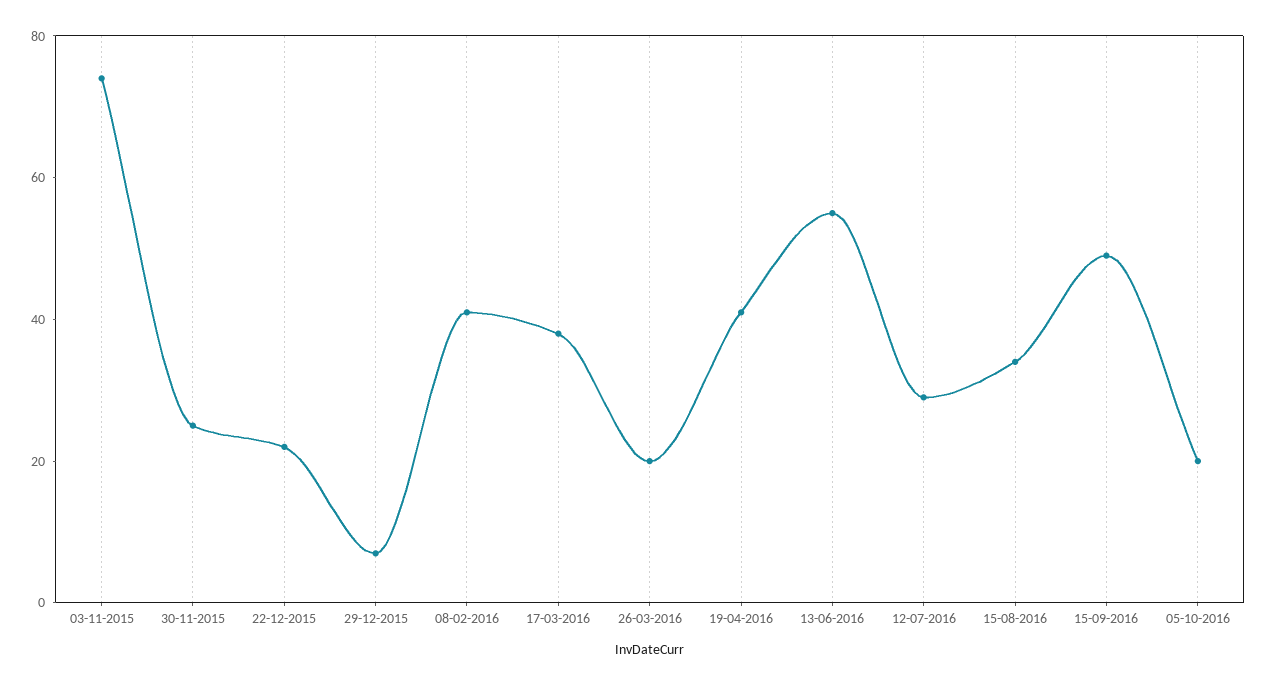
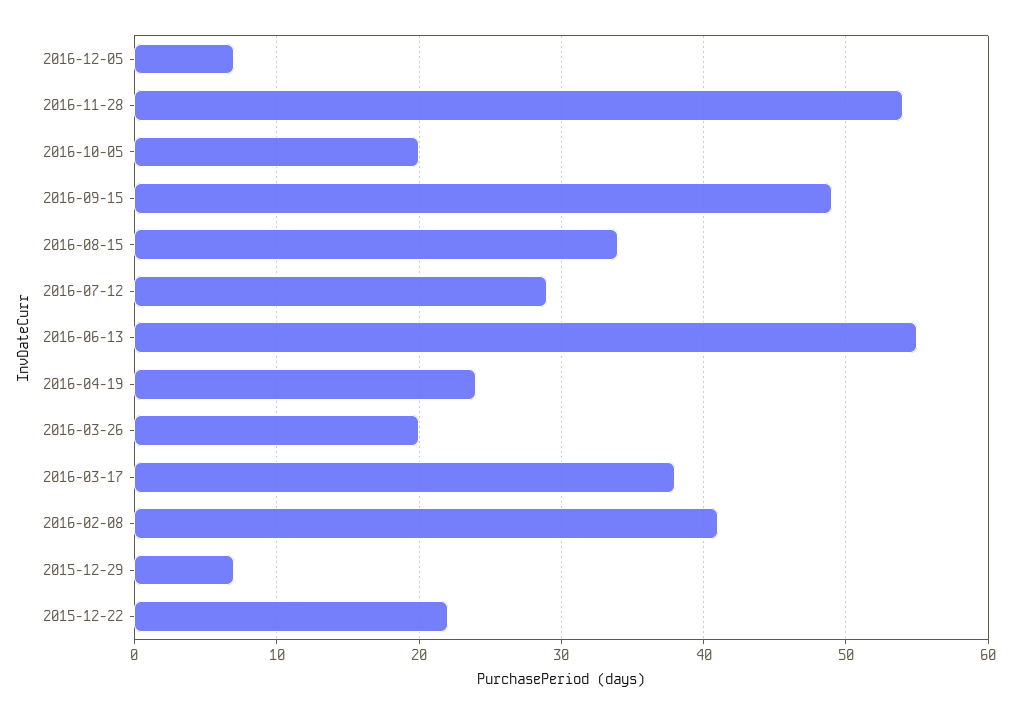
03-11-2015: 75 -> none
30-11-2015: 25 -> none
19-04-2016: 40 -> 24
2016-12-05: none -> 7
2016-11-28: none -> 54

